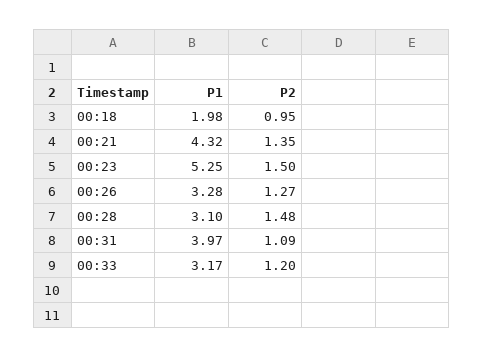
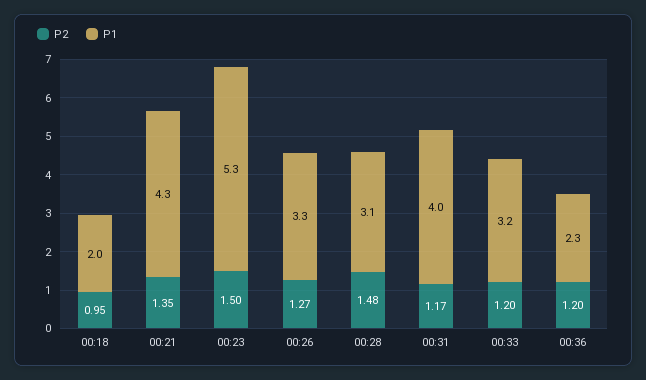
P2, 00:31: 1.09 -> 1.17
P2, 00:36: none -> 1.2
P1, 00:36: none -> 2.3

